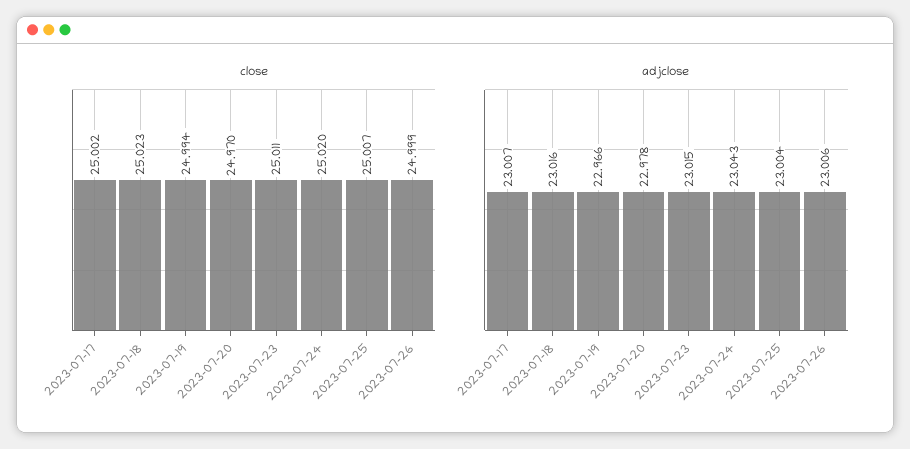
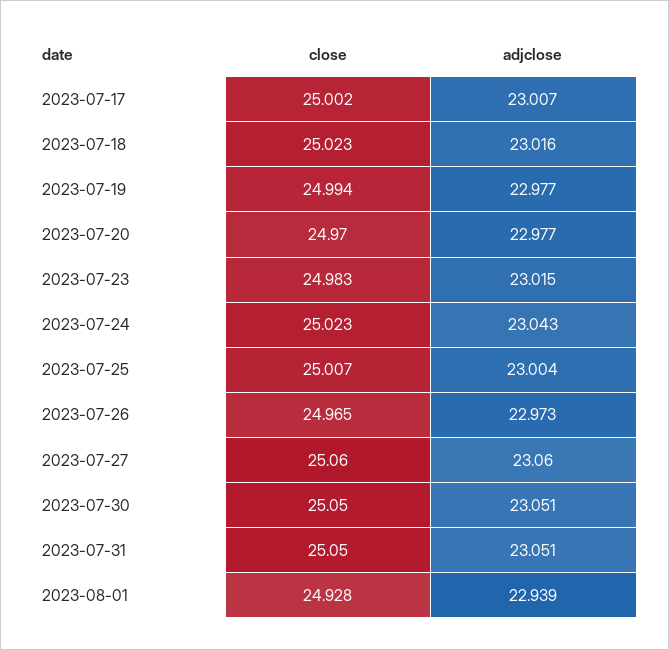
close, 2023-07-23: 25.011 -> 24.983
close, 2023-07-24: 25.02 -> 25.023
close, 2023-07-26: 24.999 -> 24.965
adjclose, 2023-07-19: 22.966 -> 22.977
adjclose, 2023-07-20: 22.978 -> 22.977
adjclose, 2023-07-26: 23.006 -> 22.973
close, 2023-07-27: none -> 25.06
adjclose, 2023-07-27: none -> 23.06
close, 2023-07-30: none -> 25.05
adjclose, 2023-07-30: none -> 23.051
close, 2023-07-31: none -> 25.05
adjclose, 2023-07-31: none -> 23.051
close, 2023-08-01: none -> 24.928
adjclose, 2023-08-01: none -> 22.939

